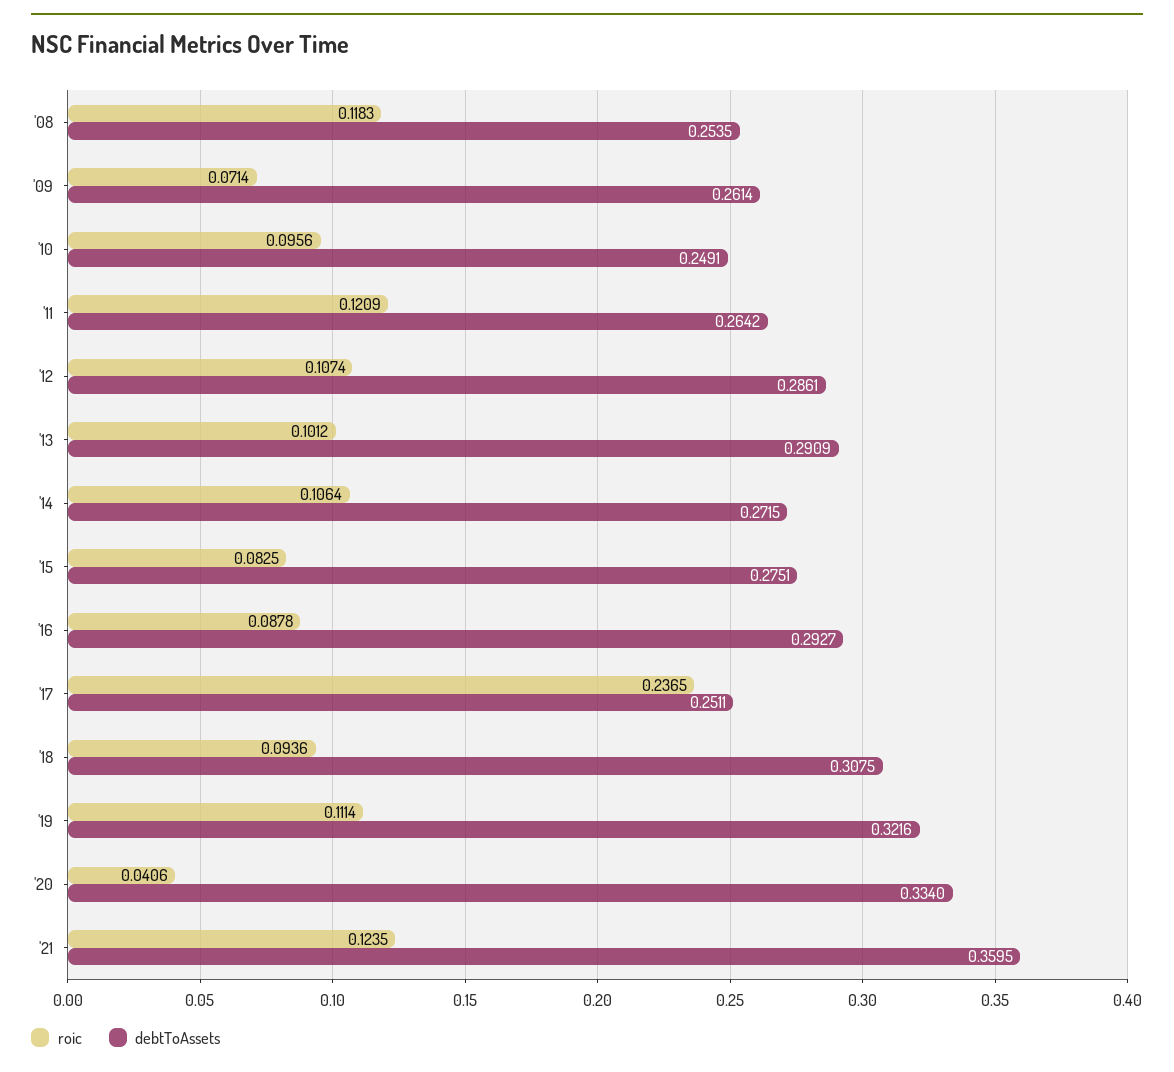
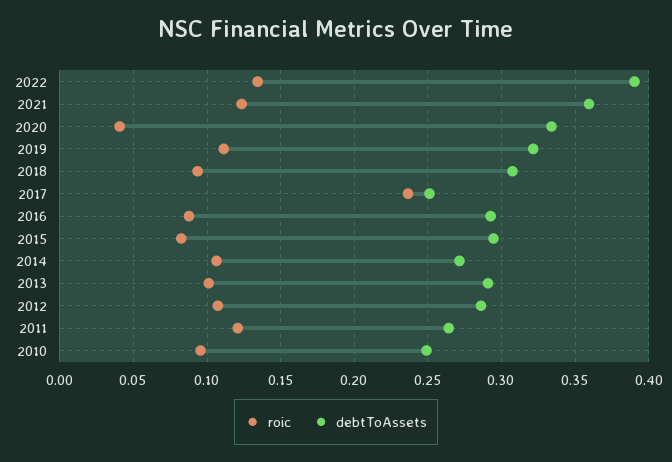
roic, '08: 0.1183 -> none
debtToAssets, '08: 0.2535 -> none
roic, '09: 0.0714 -> none
debtToAssets, '09: 0.2614 -> none
debtToAssets, '15: 0.2751 -> 0.295
roic, 2022: none -> 0.135
debtToAssets, 2022: none -> 0.39

